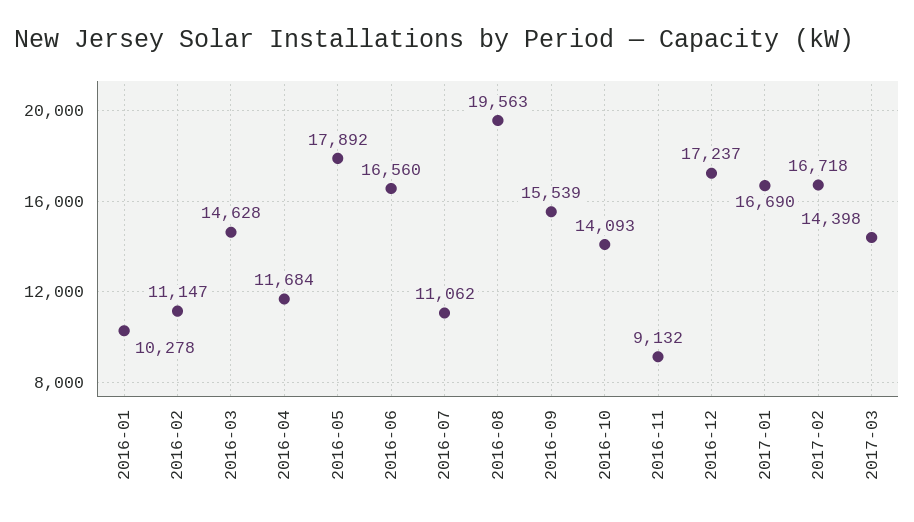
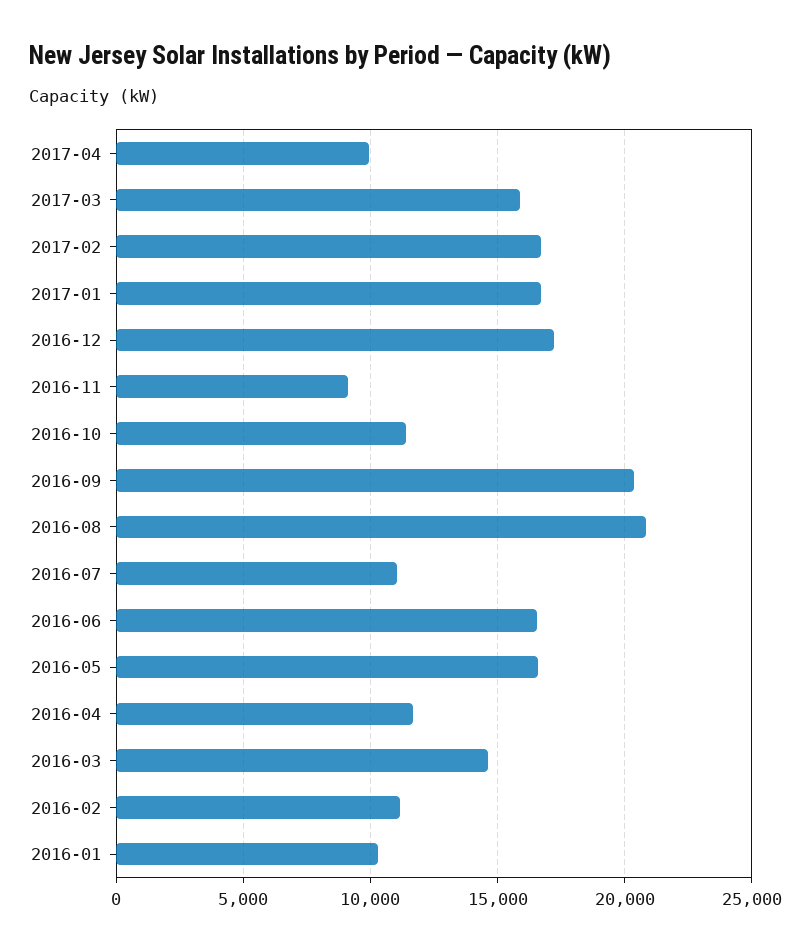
2016-05: 17892 -> 16500
2016-08: 19563 -> 21000
2016-09: 15539 -> 20500
2016-10: 14093 -> 11500
2017-03: 14398 -> 16000
2017-04: none -> 10000

